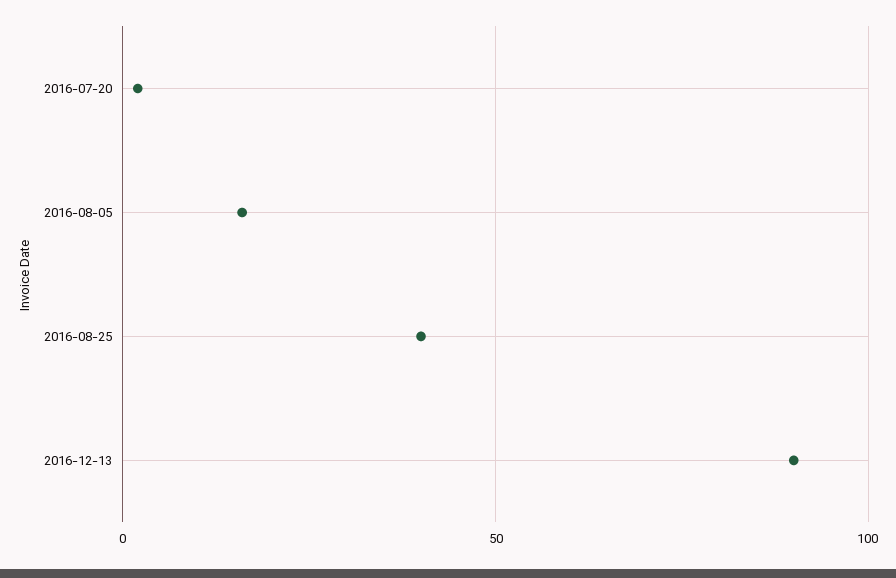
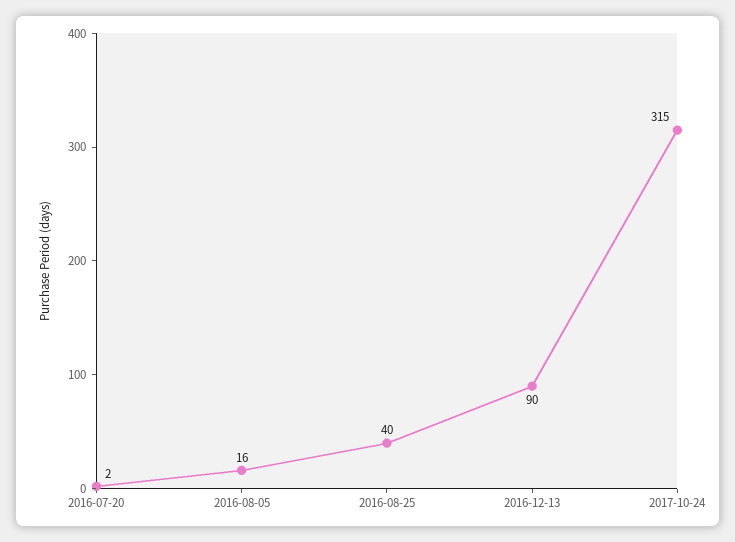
2017-10-24: none -> 315

